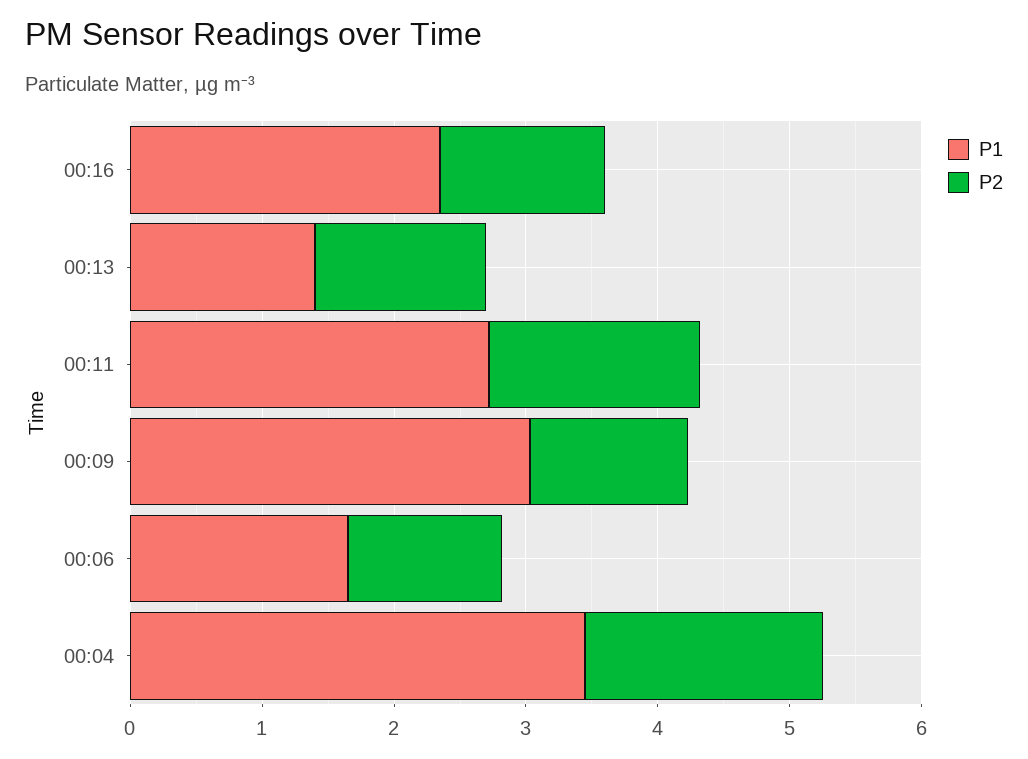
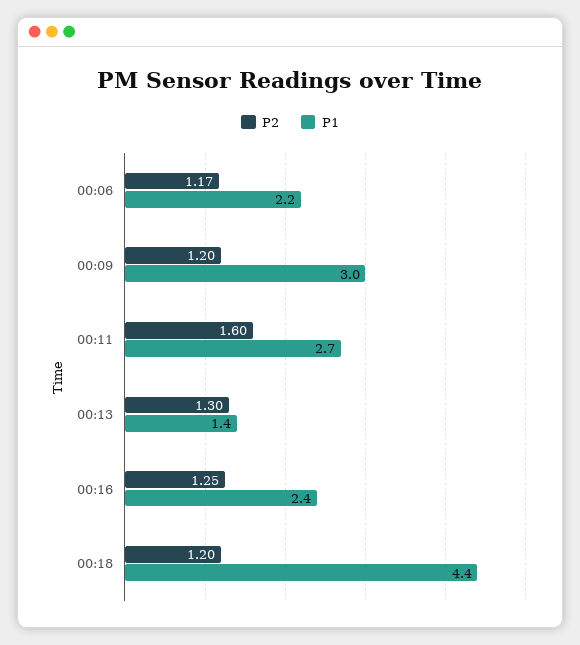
P1, 00:06: 1.6 -> 2.2
P1, 00:04: 3.4 -> none
P2, 00:04: 1.8 -> none
P2, 00:18: none -> 1.2
P1, 00:18: none -> 4.4

